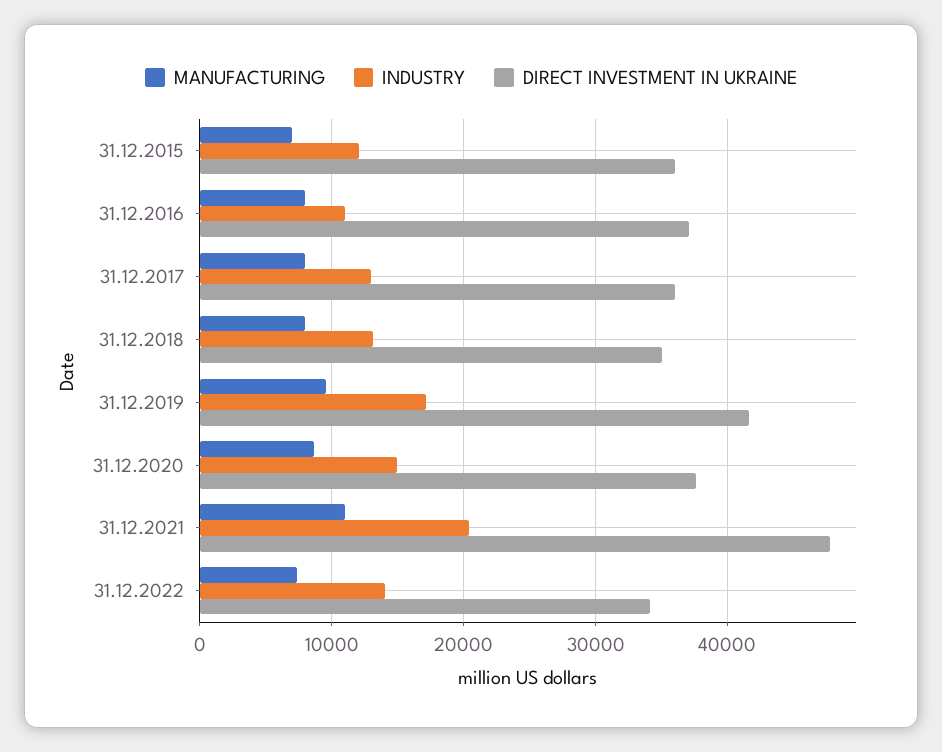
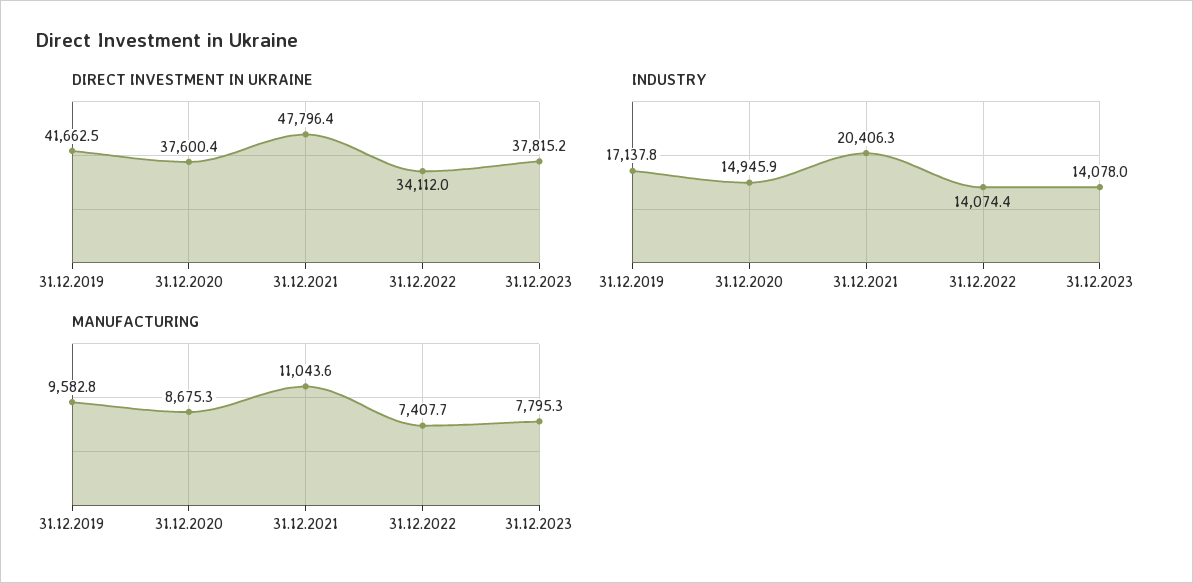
MANUFACTURING, 31.12.2015: 7000 -> none
INDUSTRY, 31.12.2015: 12000 -> none
DIRECT INVESTMENT IN UKRAINE, 31.12.2015: 36000 -> none
MANUFACTURING, 31.12.2016: 8000 -> none
INDUSTRY, 31.12.2016: 11000 -> none
DIRECT INVESTMENT IN UKRAINE, 31.12.2016: 37000 -> none
MANUFACTURING, 31.12.2017: 8000 -> none
INDUSTRY, 31.12.2017: 13000 -> none
DIRECT INVESTMENT IN UKRAINE, 31.12.2017: 36000 -> none
MANUFACTURING, 31.12.2018: 8000 -> none
INDUSTRY, 31.12.2018: 13000 -> none
DIRECT INVESTMENT IN UKRAINE, 31.12.2018: 35000 -> none
DIRECT INVESTMENT IN UKRAINE, 31.12.2023: none -> 37815.2
INDUSTRY, 31.12.2023: none -> 14078
MANUFACTURING, 31.12.2023: none -> 7795.3

